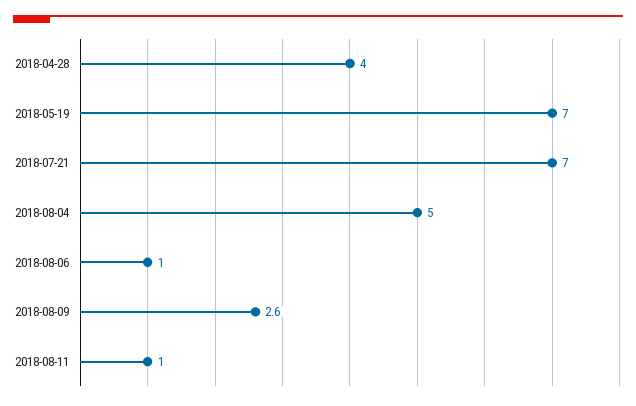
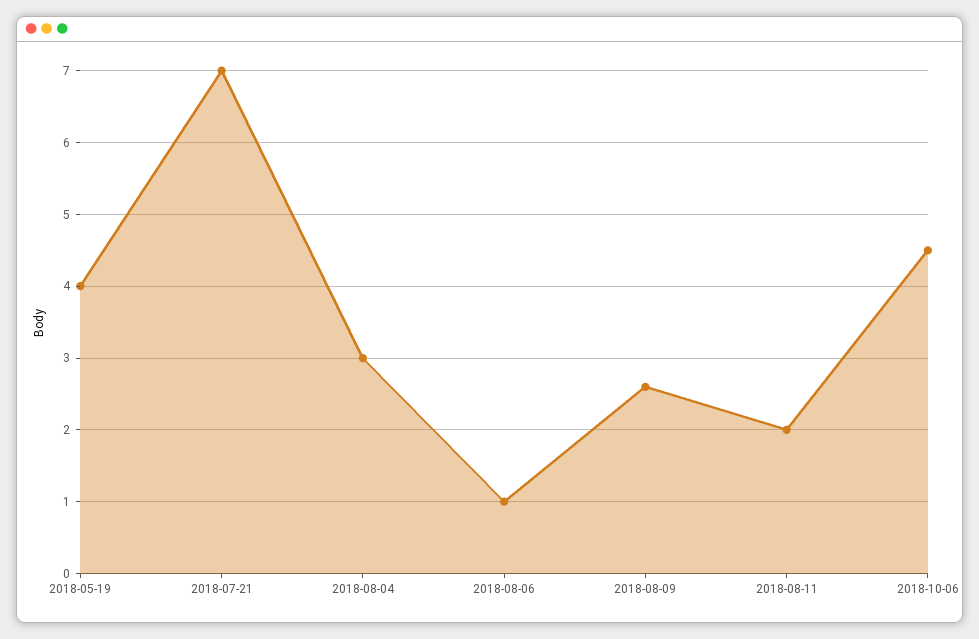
2018-04-28: 4 -> none
2018-05-19: 7 -> 4
2018-08-04: 5 -> 3
2018-08-11: 1 -> 2
2018-10-06: none -> 4.5

